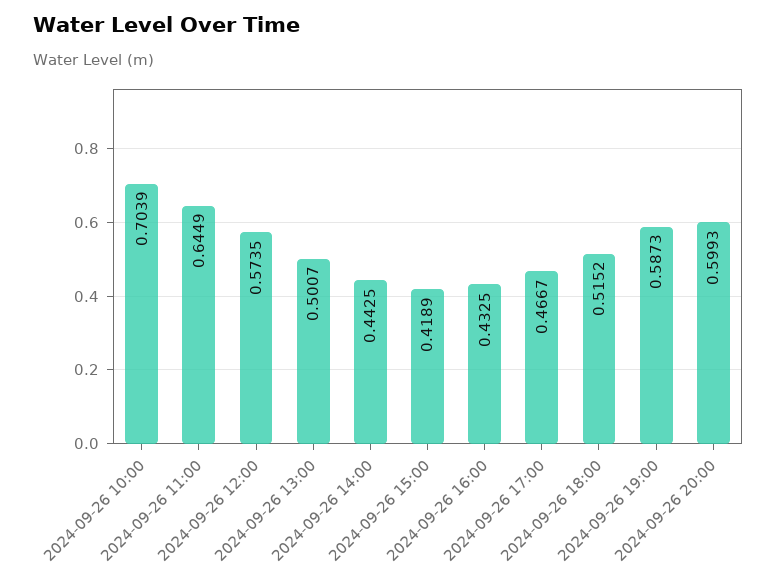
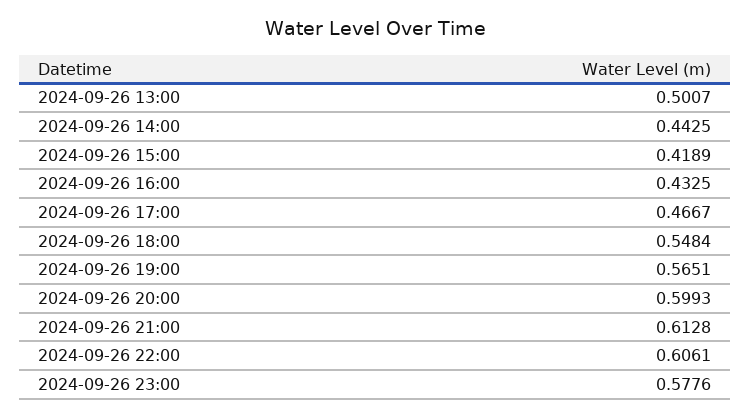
2024-09-26 10:00: 0.7039 -> none
2024-09-26 11:00: 0.6449 -> none
2024-09-26 12:00: 0.5735 -> none
2024-09-26 18:00: 0.5152 -> 0.5484
2024-09-26 19:00: 0.5873 -> 0.5651
2024-09-26 21:00: none -> 0.6128
2024-09-26 22:00: none -> 0.6061
2024-09-26 23:00: none -> 0.5776

